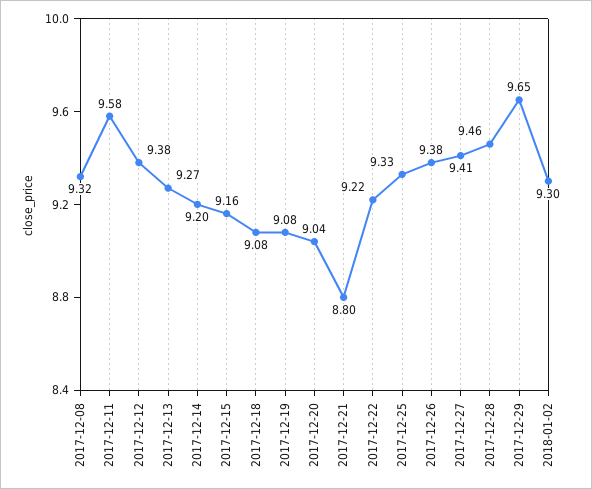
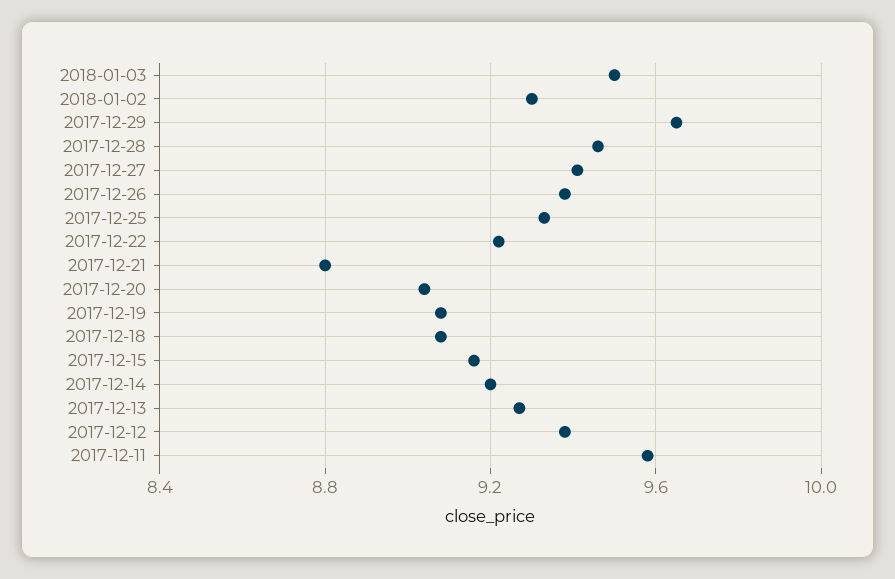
2017-12-08: 9.32 -> none
2018-01-03: none -> 9.5

